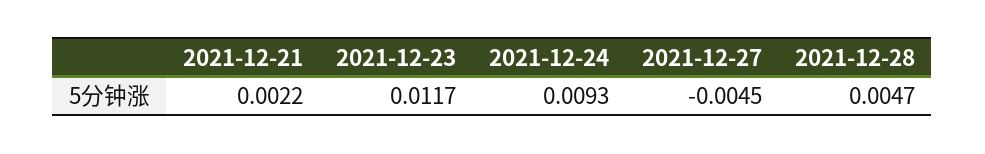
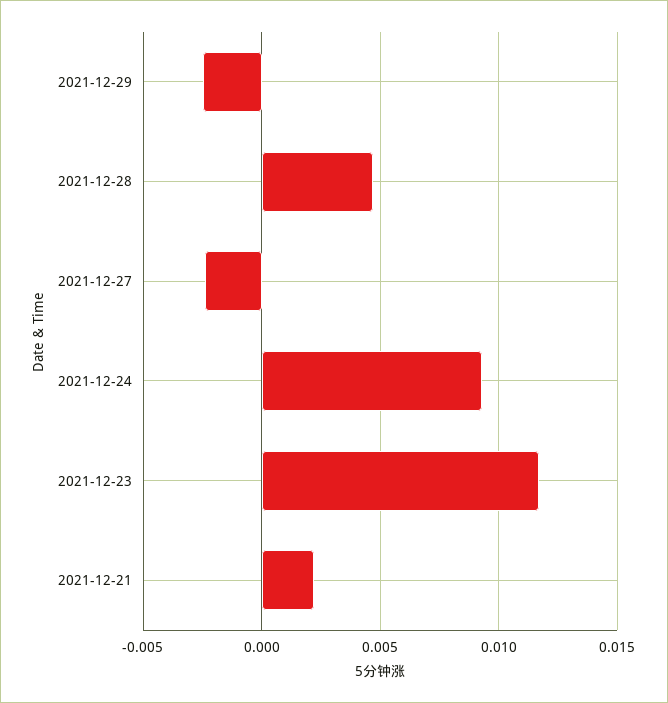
2021-12-27: -0.0045 -> -0.0025
2021-12-29: none -> -0.0025

